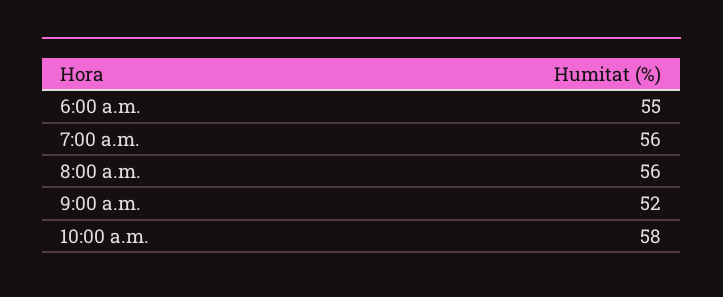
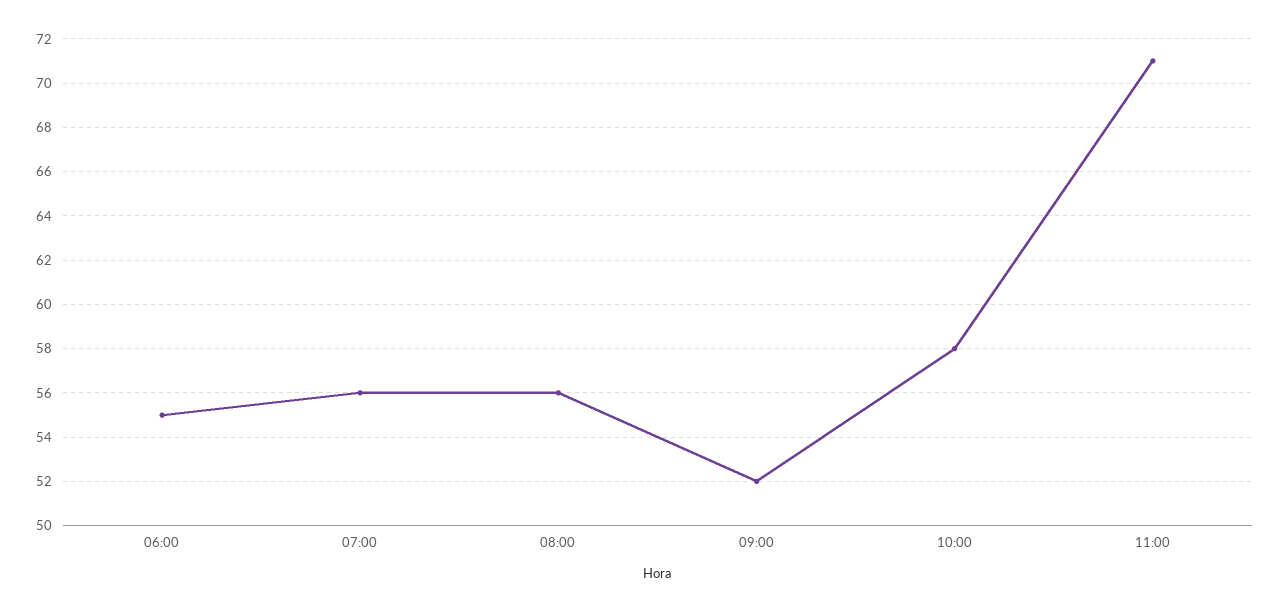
11:00: none -> 71

